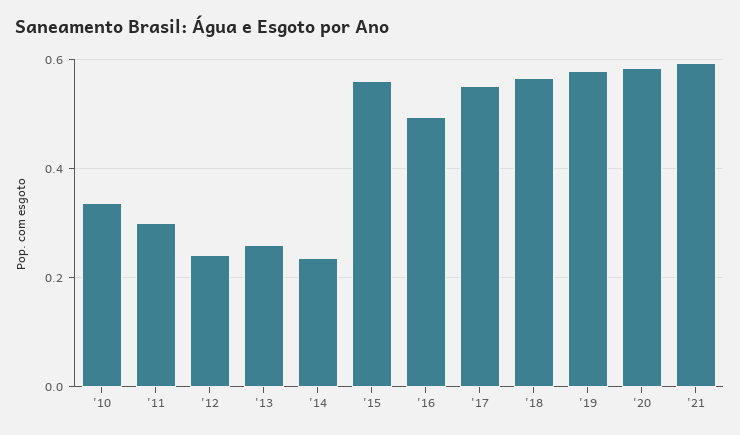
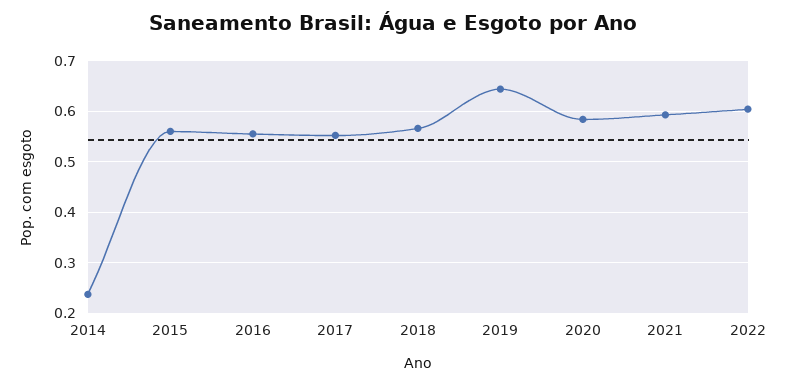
'10: 0.34 -> none
'11: 0.3 -> none
'12: 0.24 -> none
'13: 0.26 -> none
'16: 0.5 -> 0.56
'19: 0.58 -> 0.64
2022: none -> 0.6

